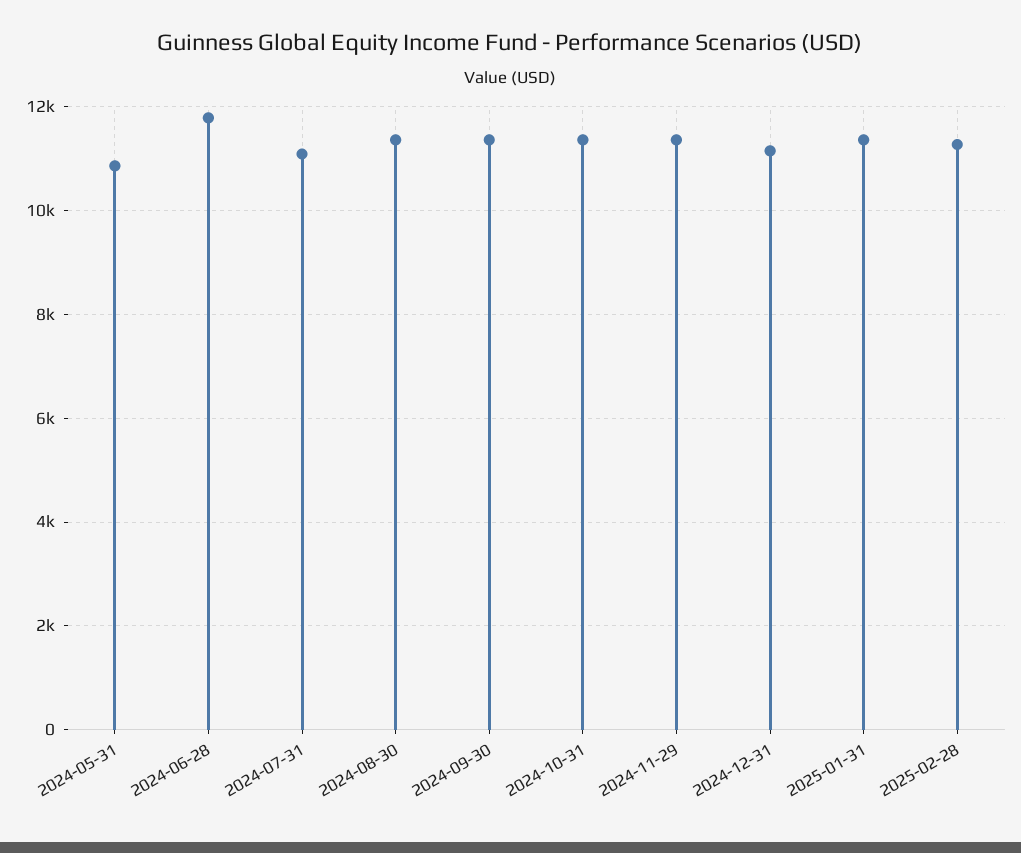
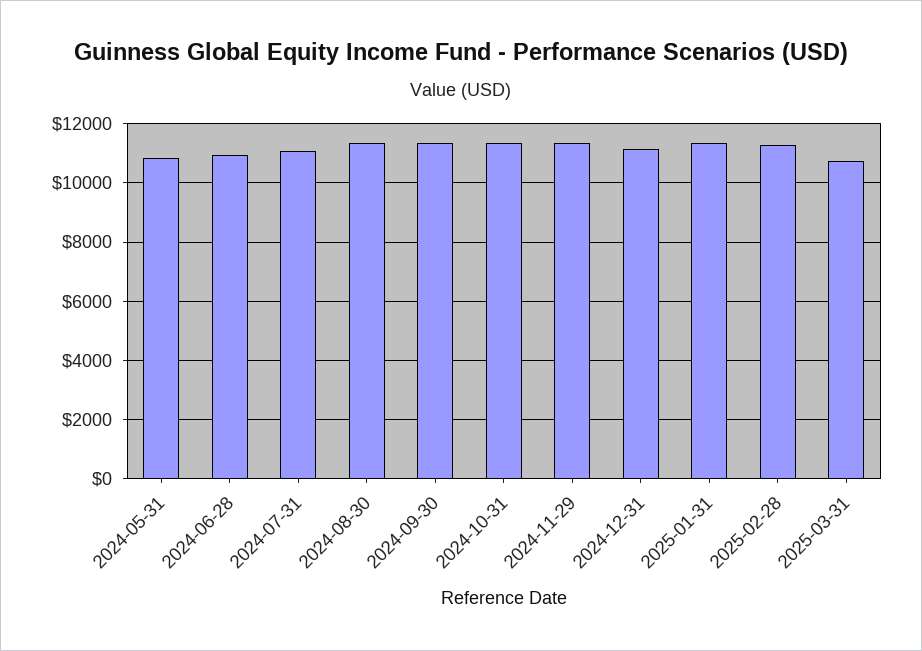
2024-06-28: 11800 -> 11000
2025-03-31: none -> 10750

